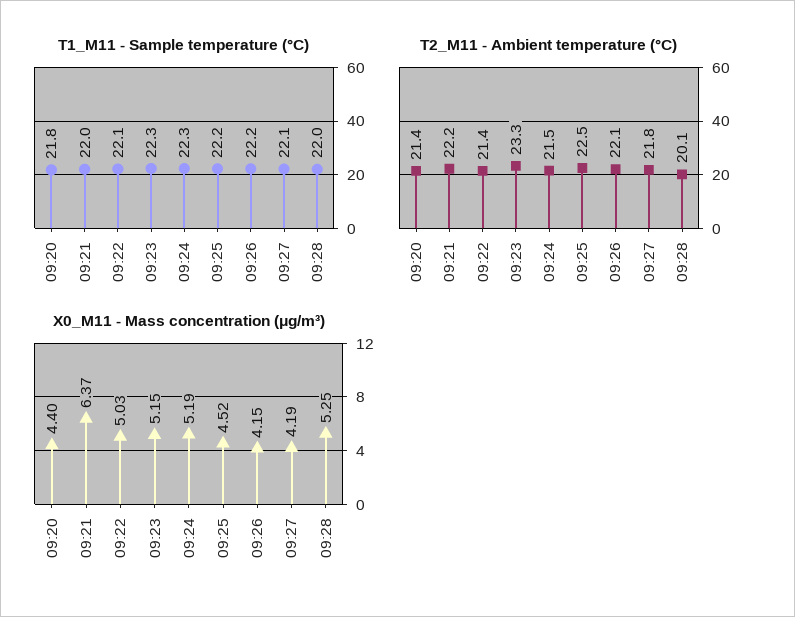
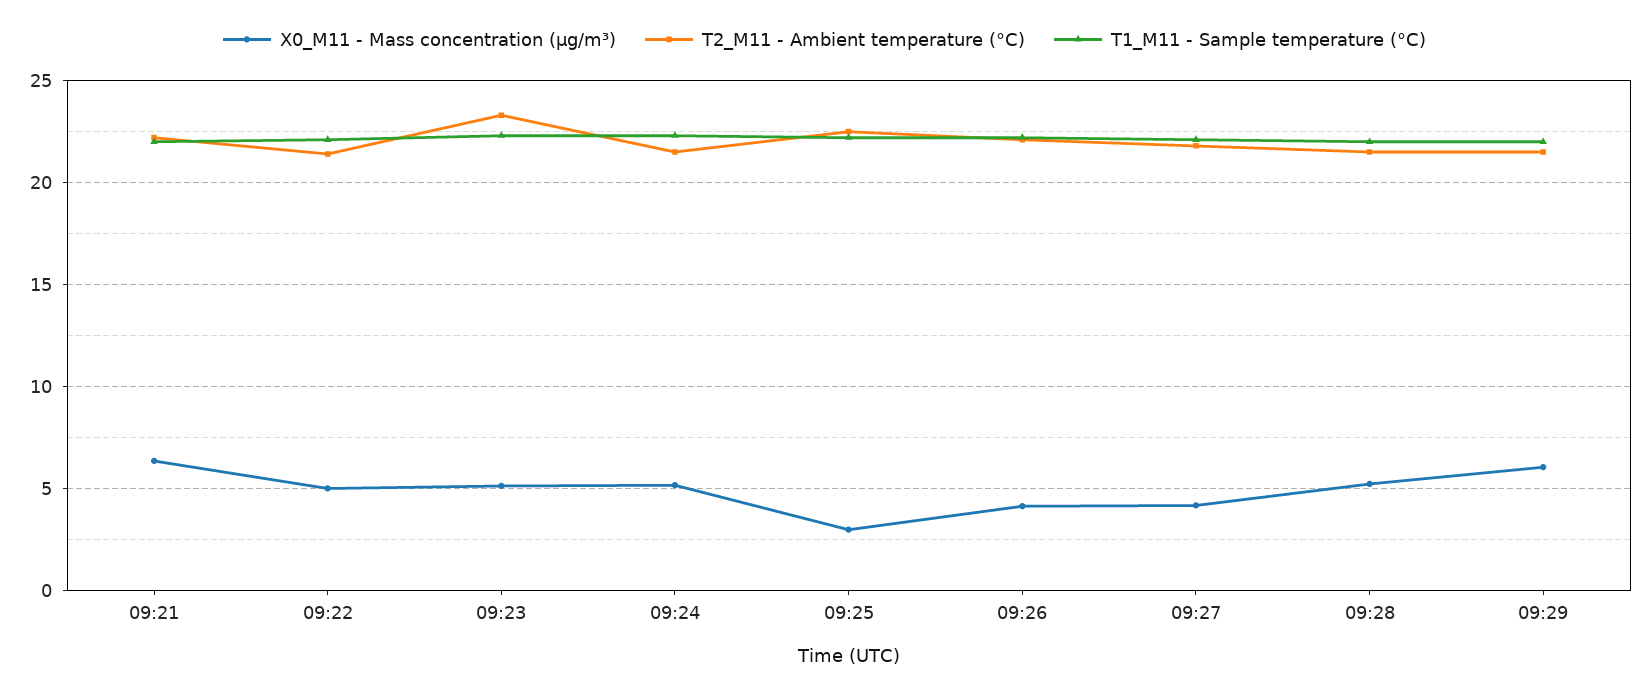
T1_M11 - Sample temperature (°C), 09:20: 21.8 -> none
T2_M11 - Ambient temperature (°C), 09:20: 21.4 -> none
T2_M11 - Ambient temperature (°C), 09:28: 20.1 -> 21.5
X0_M11 - Mass concentration (μg/m³), 09:20: 4.4 -> none
X0_M11 - Mass concentration (μg/m³), 09:25: 4.52 -> 3
X0_M11 - Mass concentration (μg/m³), 09:29: none -> 6
T2_M11 - Ambient temperature (°C), 09:29: none -> 21.5
T1_M11 - Sample temperature (°C), 09:29: none -> 22

